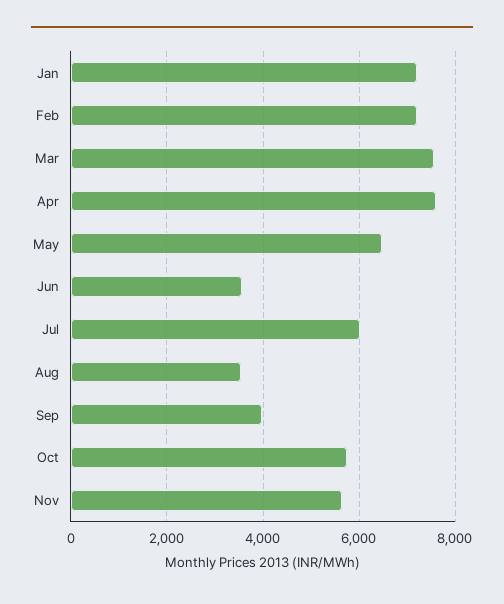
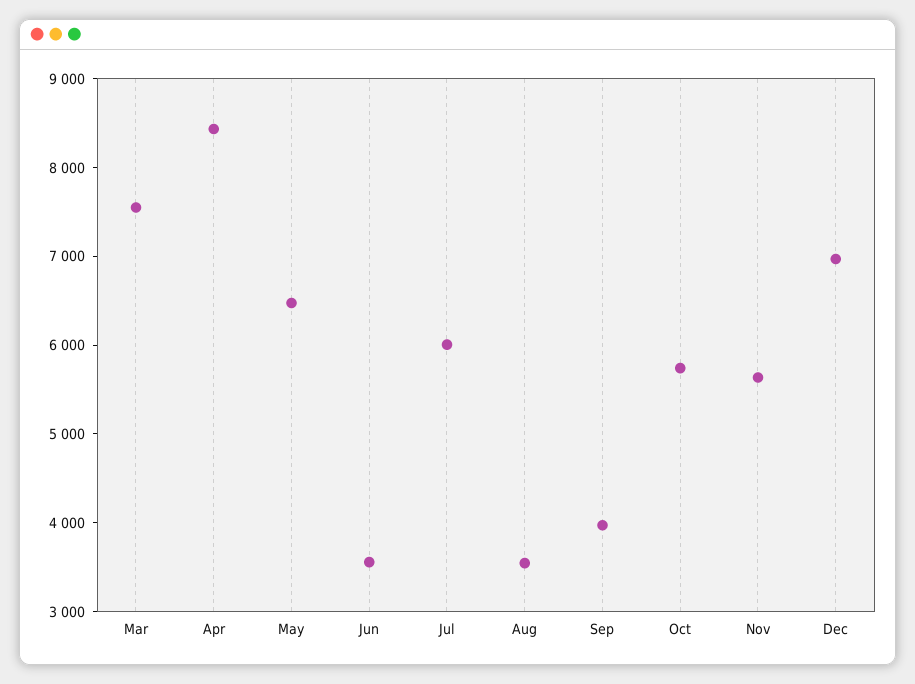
Jan: 7200 -> none
Feb: 7200 -> none
Apr: 7600 -> 8400
Dec: none -> 7000

